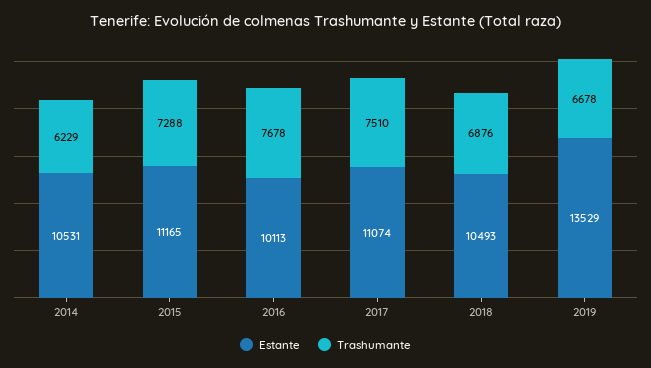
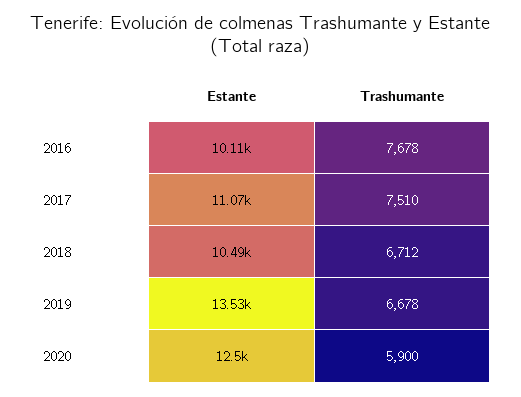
Estante, 2014: 10531 -> none
Trashumante, 2014: 6229 -> none
Estante, 2015: 11165 -> none
Trashumante, 2015: 7288 -> none
Trashumante, 2018: 6876 -> 6712
Estante, 2020: none -> 12500
Trashumante, 2020: none -> 5900

